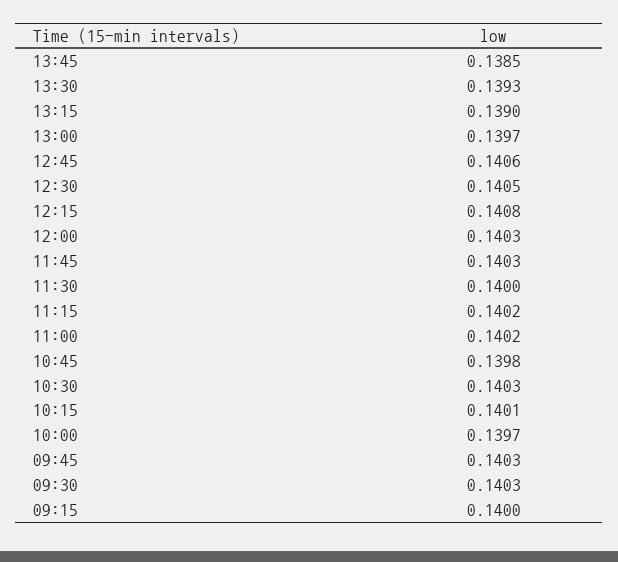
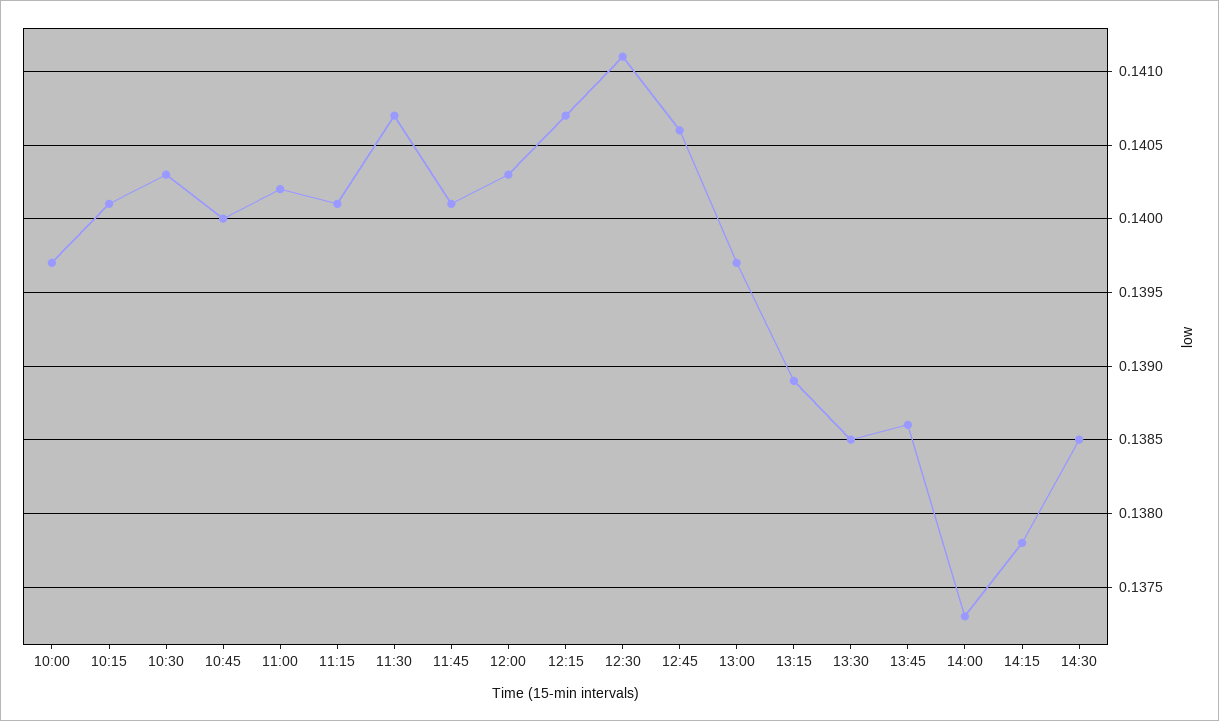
13:45: 0.1385 -> 0.1386
13:30: 0.1393 -> 0.1385
13:15: 0.139 -> 0.1389
12:30: 0.1405 -> 0.1411
12:15: 0.1408 -> 0.1407
11:45: 0.1403 -> 0.1401
11:30: 0.14 -> 0.1407
11:15: 0.1402 -> 0.1401
10:45: 0.1398 -> 0.14
09:45: 0.1403 -> none
09:30: 0.1403 -> none
09:15: 0.14 -> none
14:00: none -> 0.1373
14:15: none -> 0.1378
14:30: none -> 0.1385

